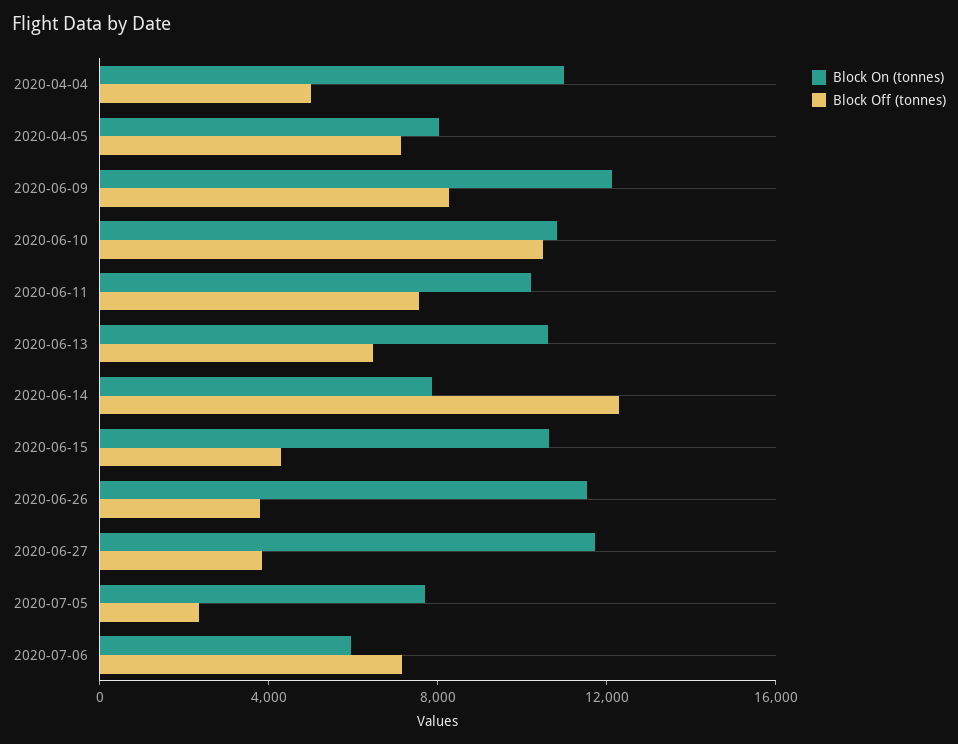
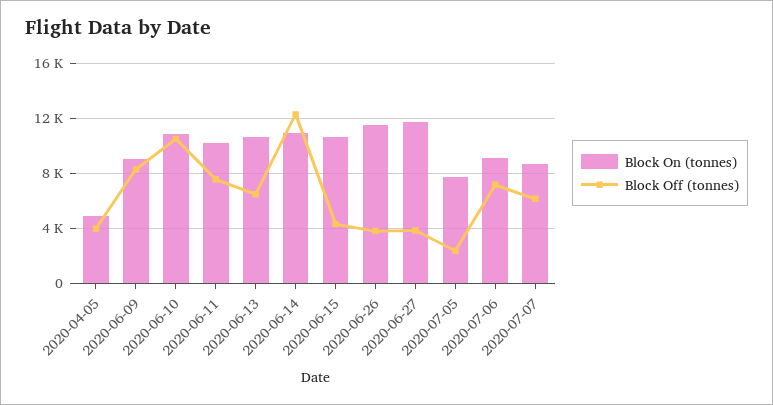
Block On (tonnes), 2020-04-04: 11000 -> none
Block Off (tonnes), 2020-04-04: 5000 -> none
Block On (tonnes), 2020-04-05: 8000 -> 5000
Block Off (tonnes), 2020-04-05: 7000 -> 4000
Block On (tonnes), 2020-06-09: 12000 -> 9000
Block On (tonnes), 2020-06-14: 8000 -> 11000
Block On (tonnes), 2020-07-06: 6000 -> 9000
Block On (tonnes), 2020-07-07: none -> 8500
Block Off (tonnes), 2020-07-07: none -> 6000

